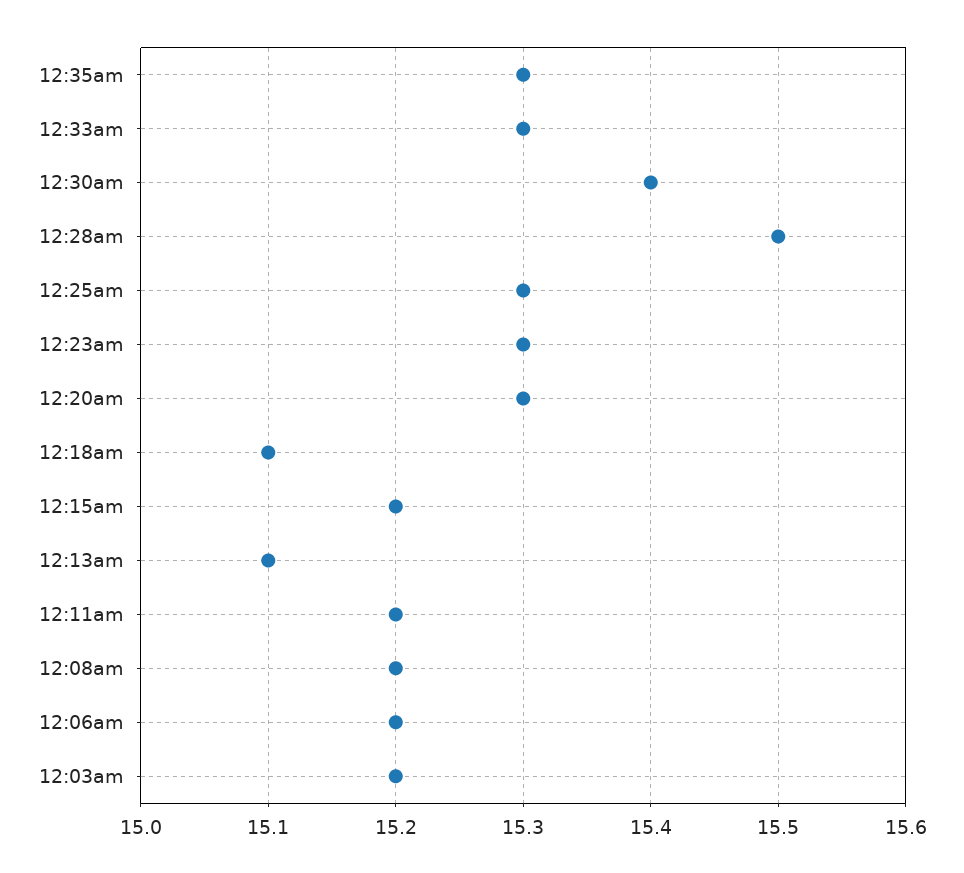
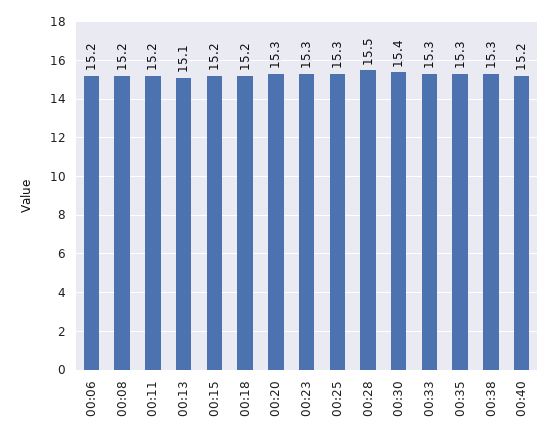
12:18am: 15.1 -> 15.2
12:03am: 15.2 -> none
00:38: none -> 15.3
00:40: none -> 15.2

